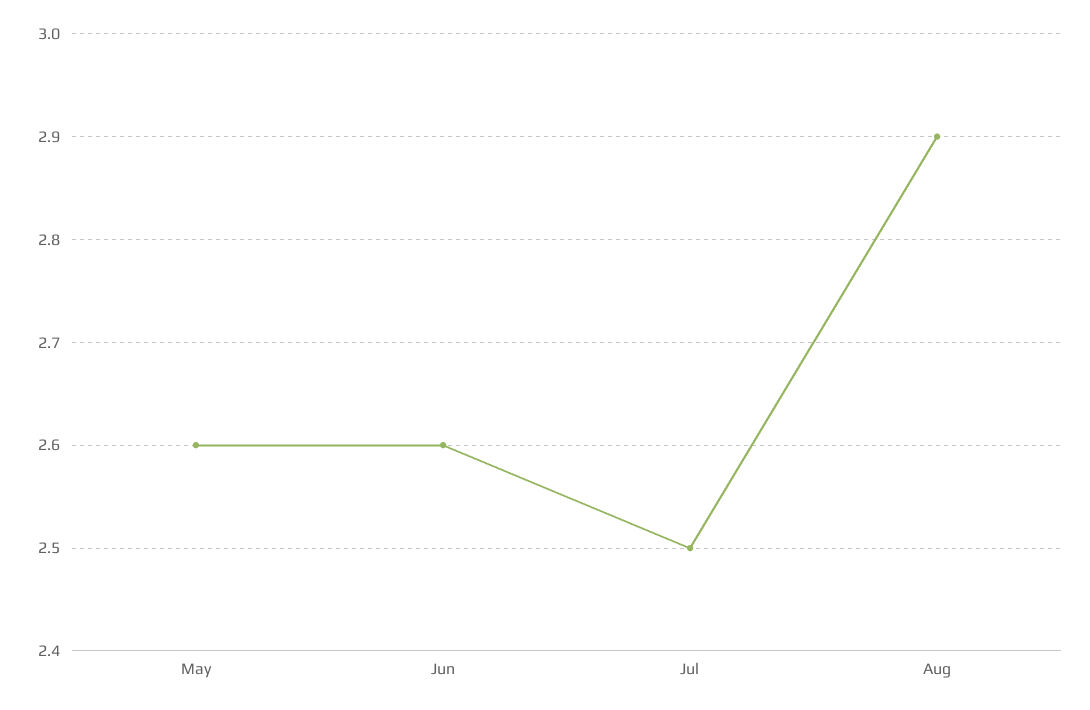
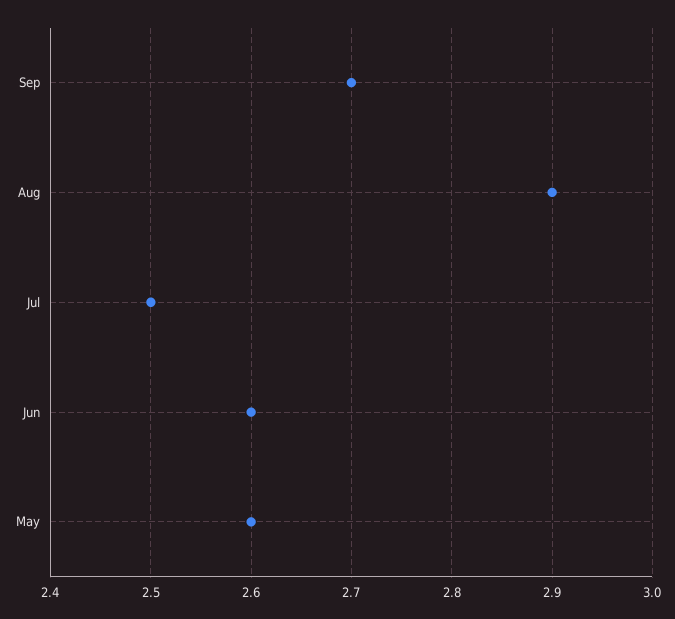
Sep: none -> 2.7

